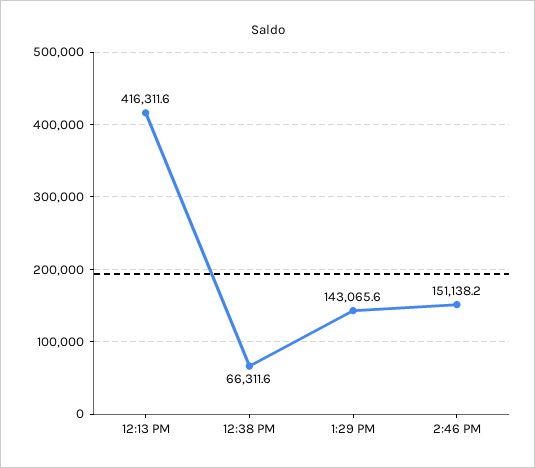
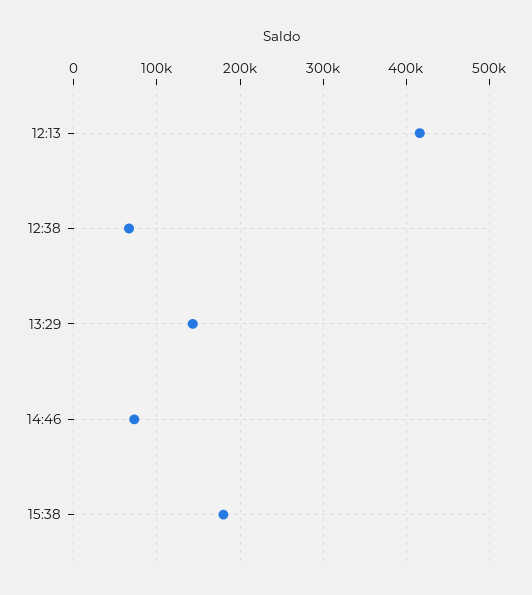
2:46 PM: 151138.2 -> 70000
15:38: none -> 180000

